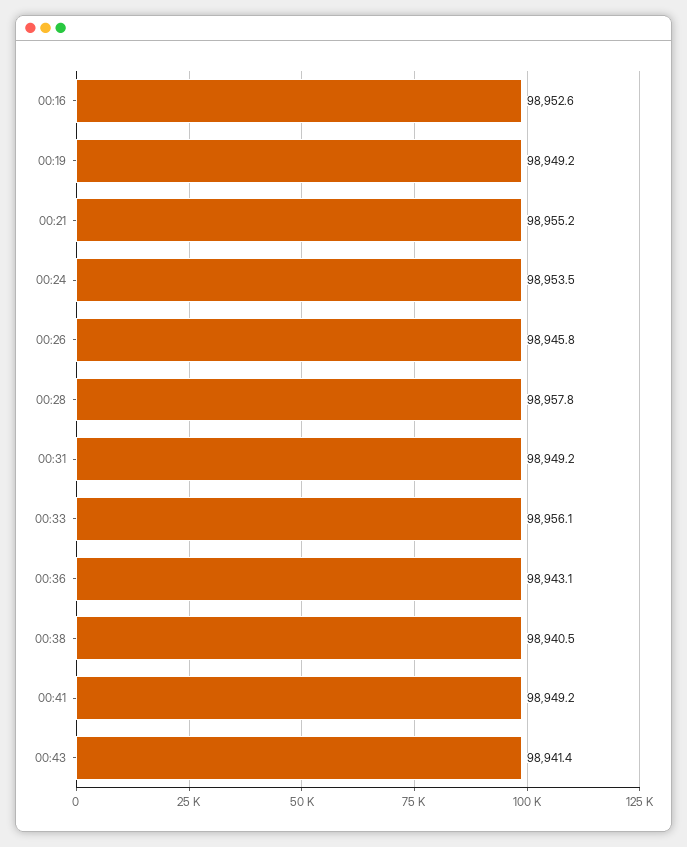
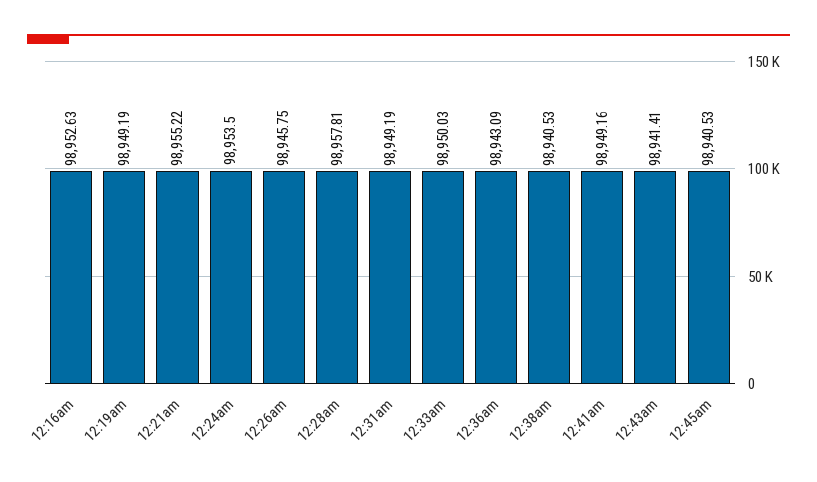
00:33: 98956.1 -> 98950.03
12:45am: none -> 98940.53

